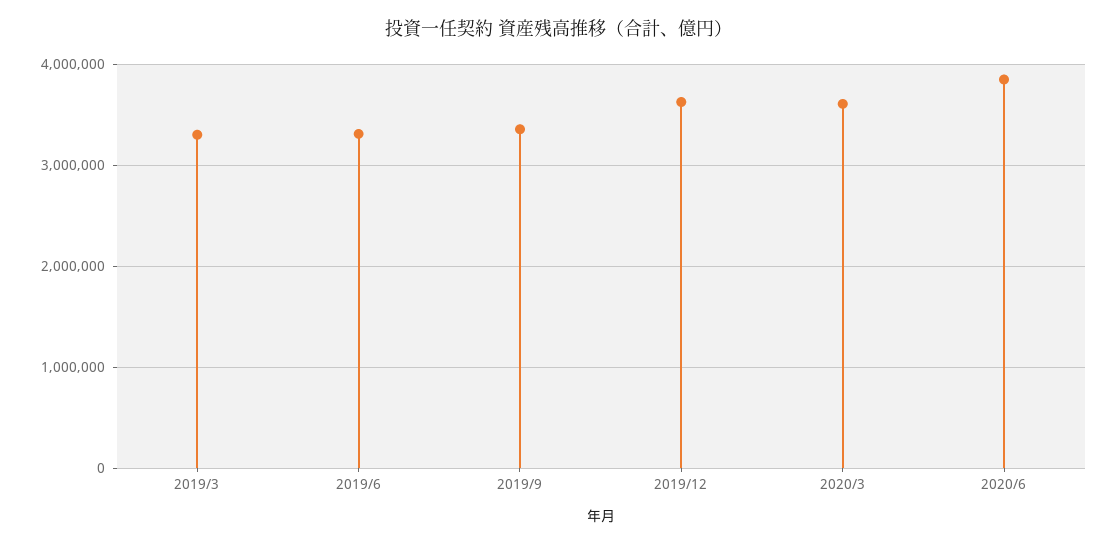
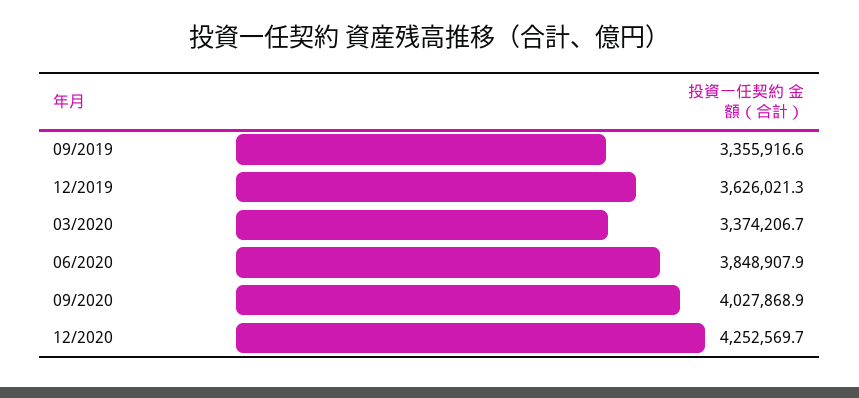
2019/3: 3300000 -> none
2019/6: 3300000 -> none
2020/3: 3600000 -> 3374206.7
09/2020: none -> 4027868.9
12/2020: none -> 4252569.7

